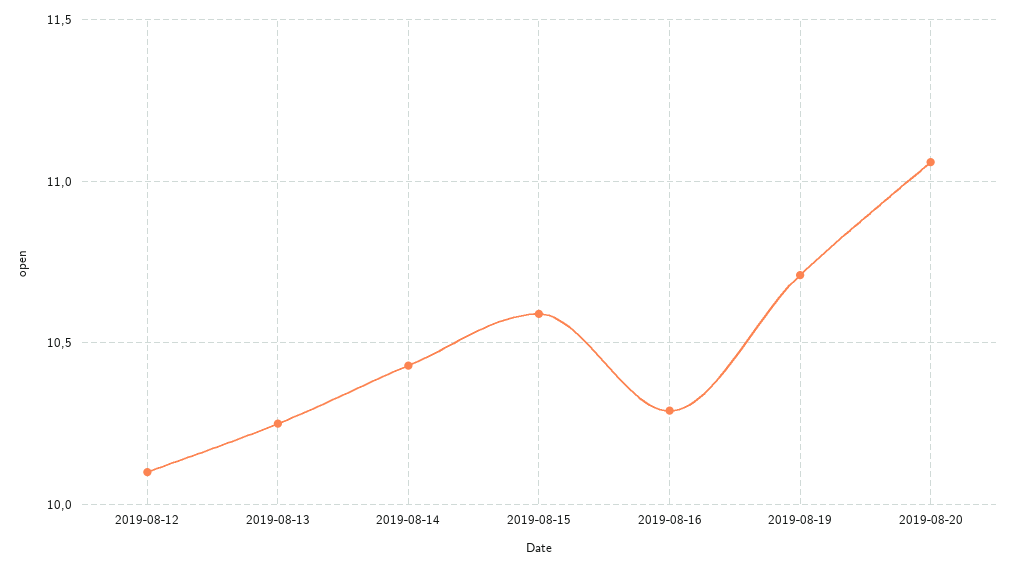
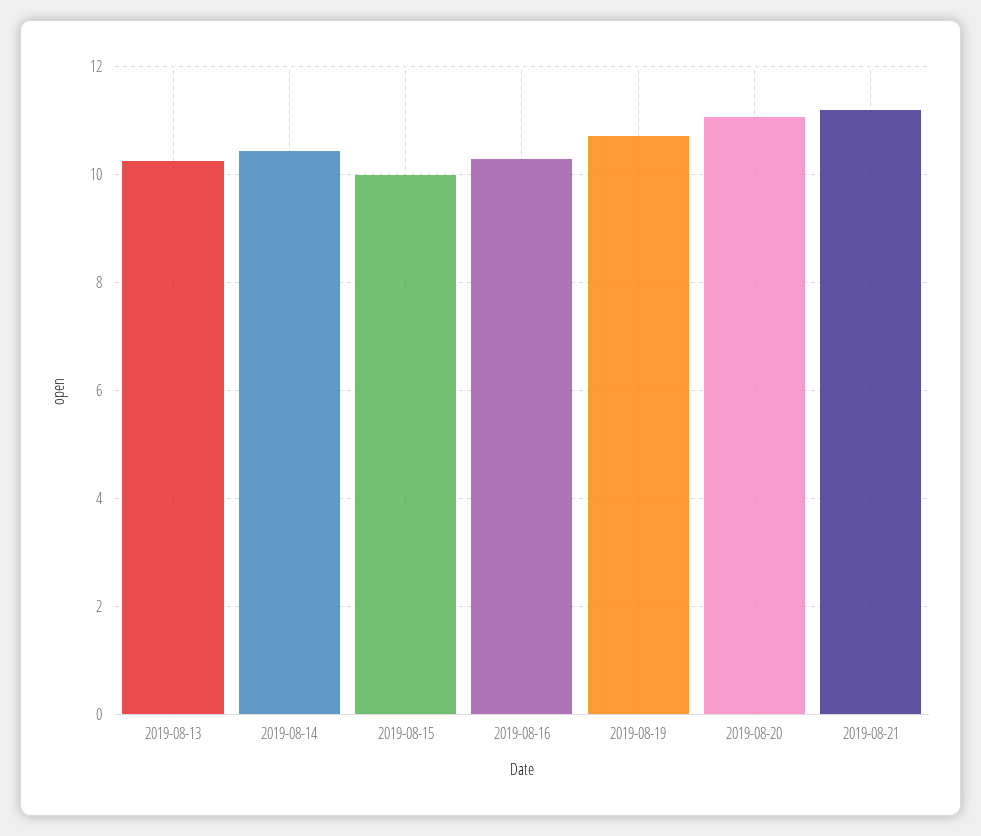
2019-08-12: 10.1 -> none
2019-08-15: 10.6 -> 10
2019-08-21: none -> 11.2

